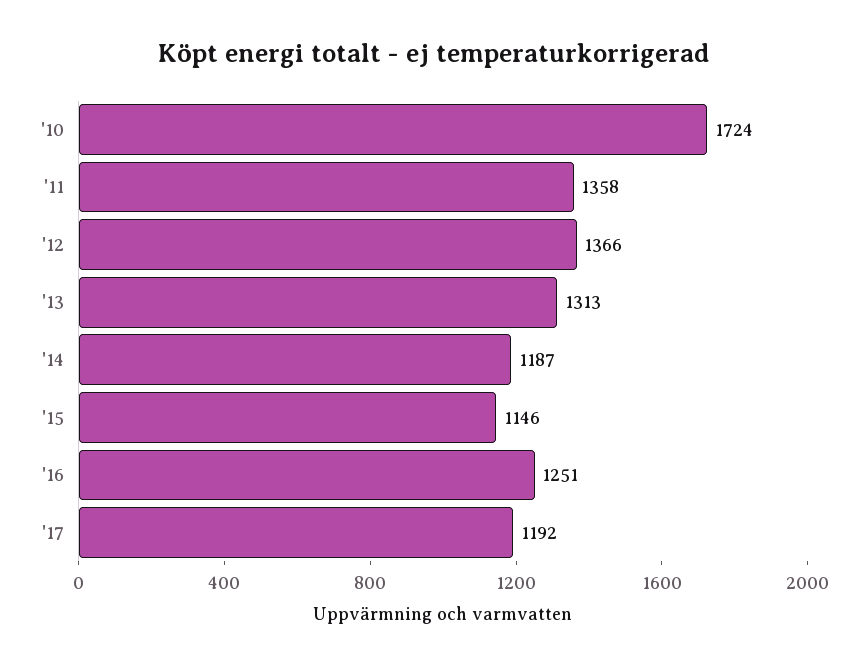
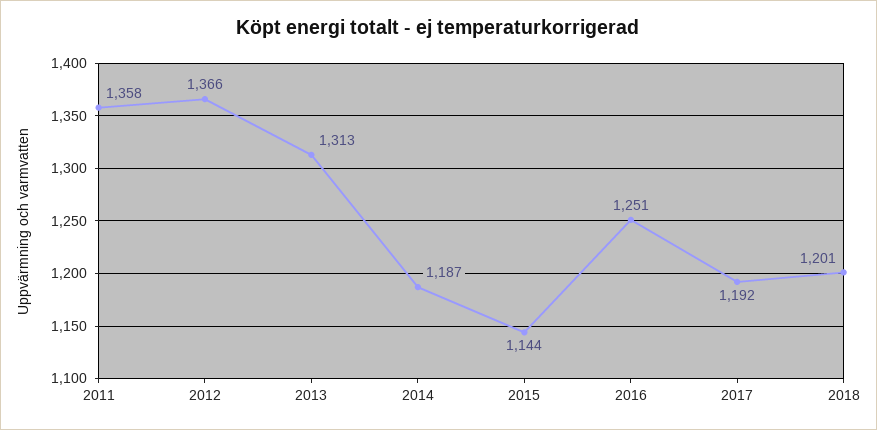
'10: 1724 -> none
'15: 1146 -> 1144
2018: none -> 1201

